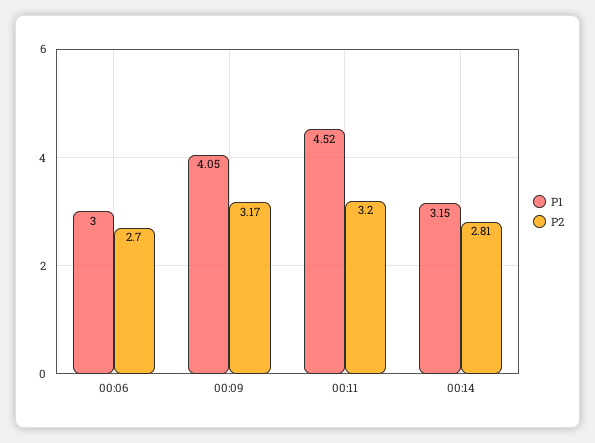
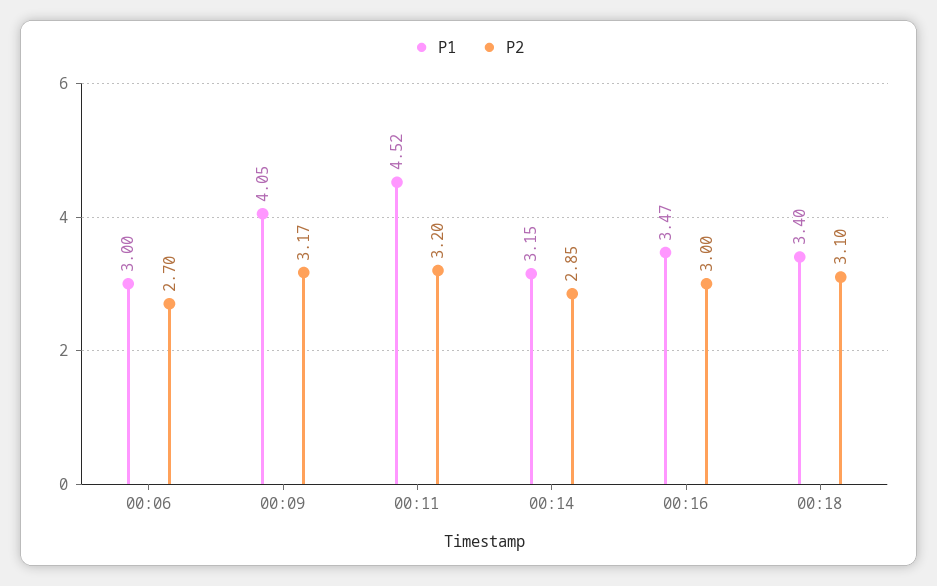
P2, 00:14: 2.81 -> 2.85
P1, 00:16: none -> 3.47
P2, 00:16: none -> 3
P1, 00:18: none -> 3.4
P2, 00:18: none -> 3.1

